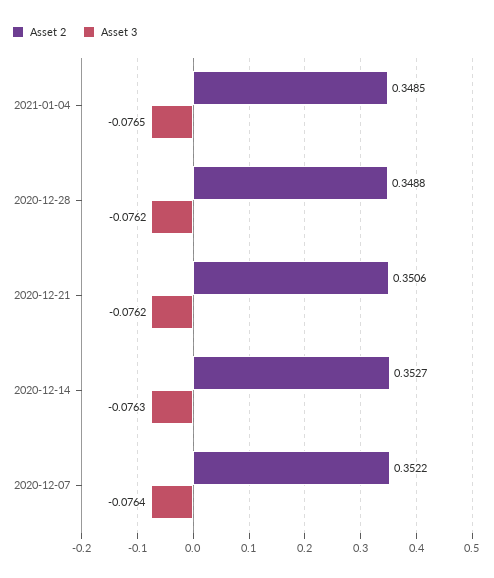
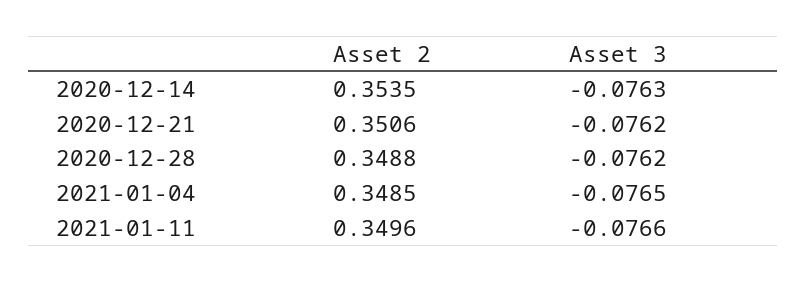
Asset 2, 2020-12-14: 0.3527 -> 0.3535
Asset 2, 2020-12-07: 0.3522 -> none
Asset 3, 2020-12-07: -0.0764 -> none
Asset 2, 2021-01-11: none -> 0.3496
Asset 3, 2021-01-11: none -> -0.0766

